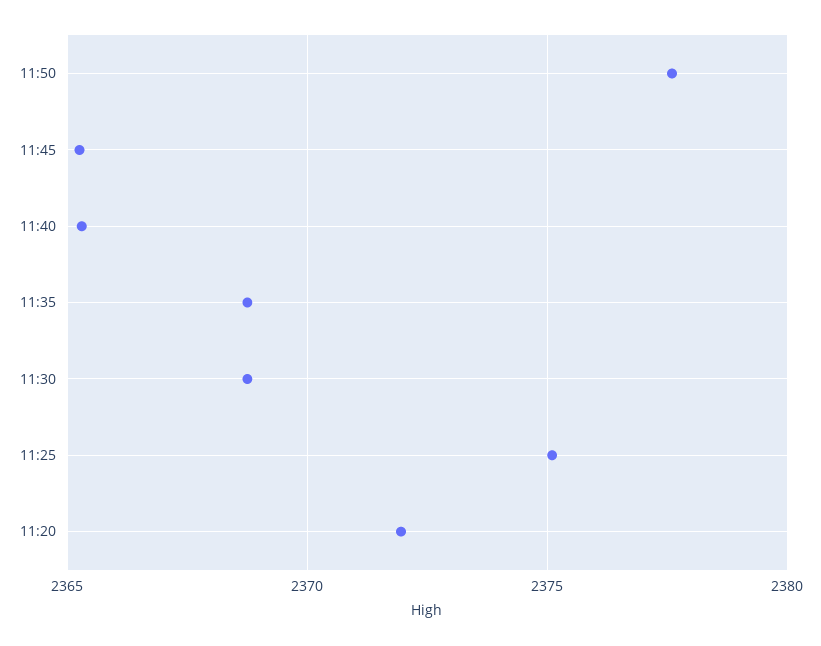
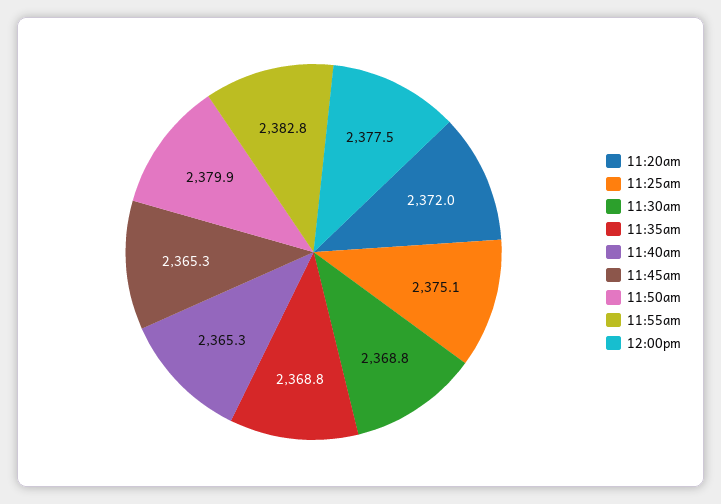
11:50: 2377.5 -> 2379.9
11:55am: none -> 2382.8
12:00pm: none -> 2377.5

